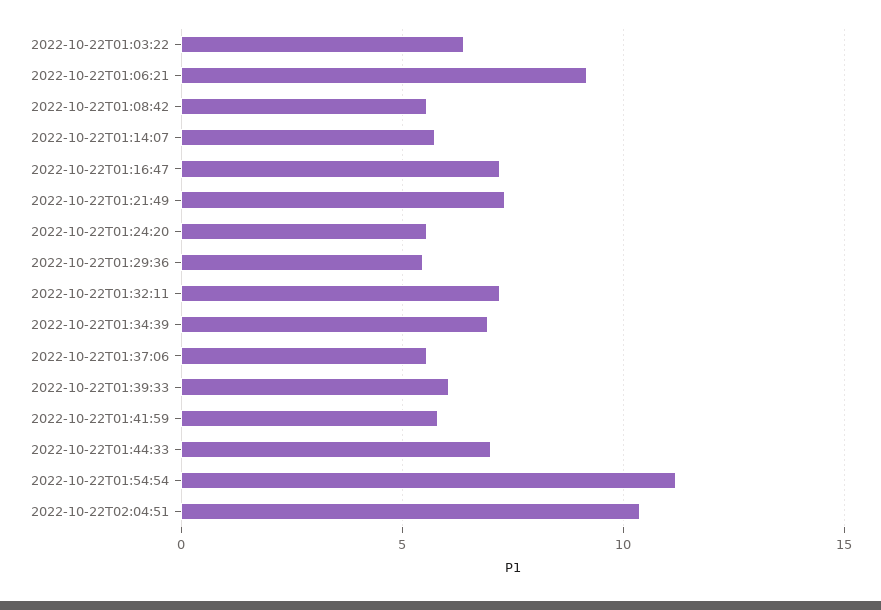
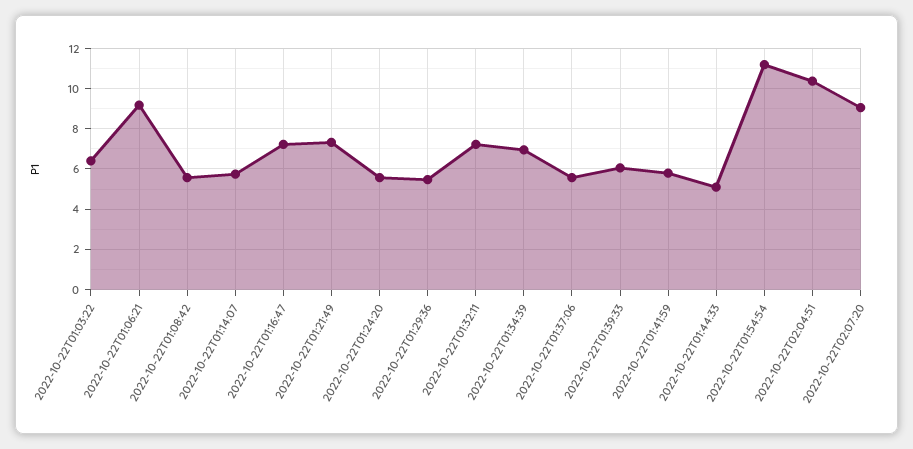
2022-10-22T01:44:33: 7 -> 5
2022-10-22T02:07:20: none -> 9

